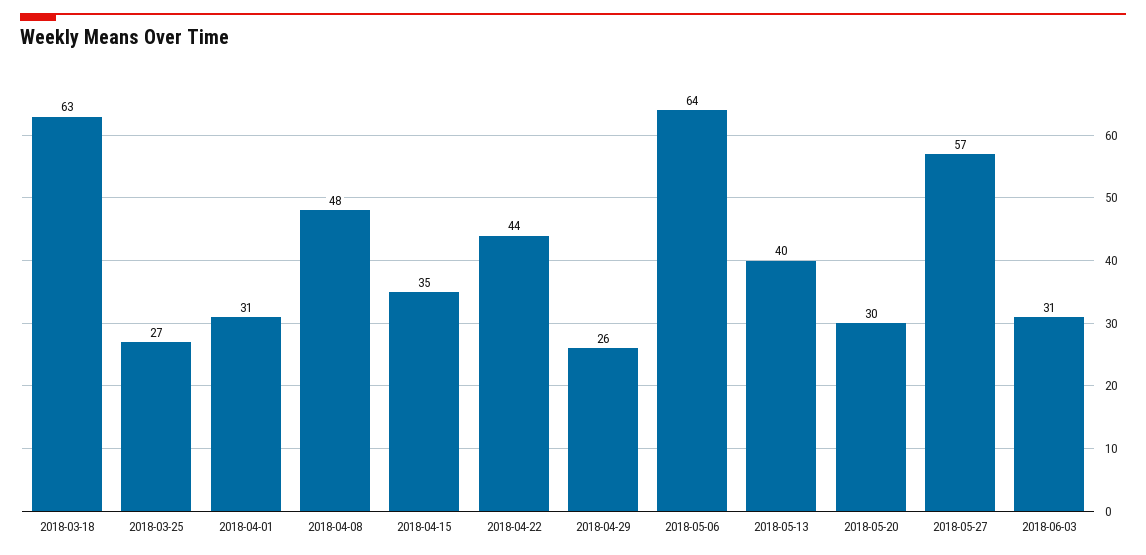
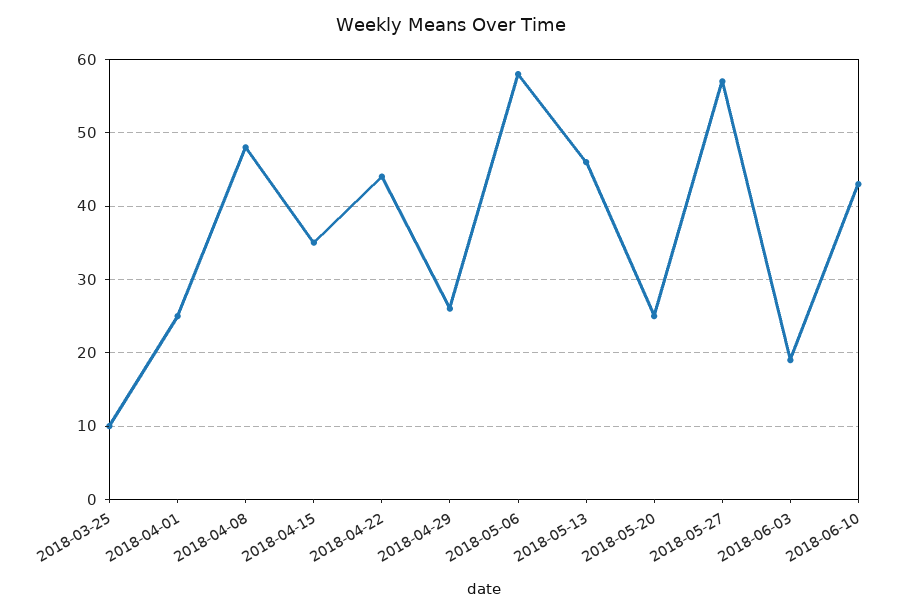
2018-03-18: 63 -> none
2018-03-25: 27 -> 10
2018-04-01: 31 -> 25
2018-05-06: 64 -> 58
2018-05-13: 40 -> 46
2018-05-20: 30 -> 25
2018-06-03: 31 -> 19
2018-06-10: none -> 43

